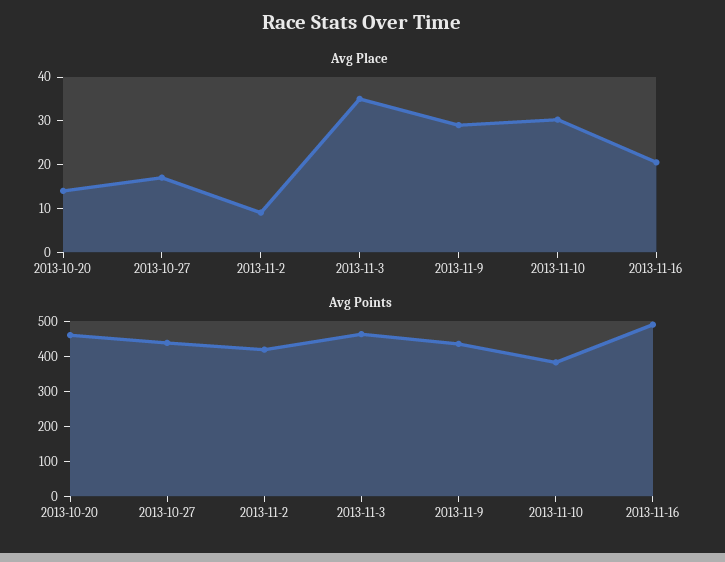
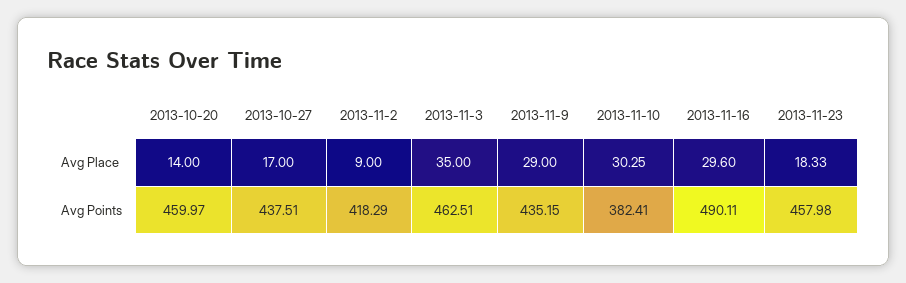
Avg Place, 2013-11-16: 20 -> 29.6
Avg Place, 2013-11-23: none -> 18.33
Avg Points, 2013-11-23: none -> 457.98

